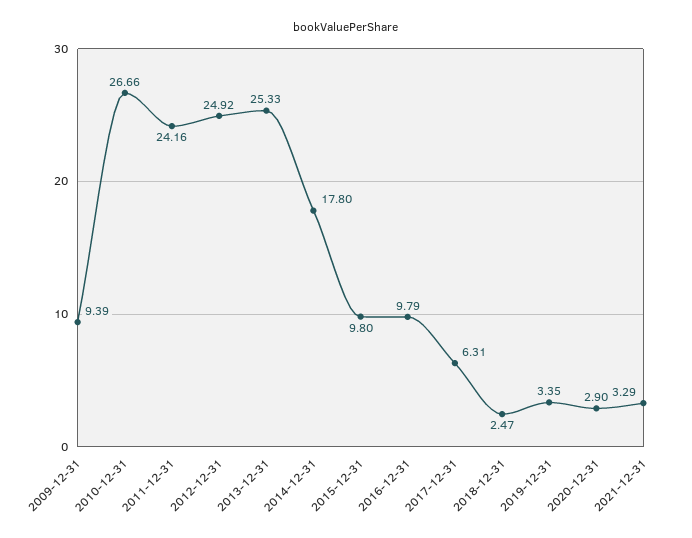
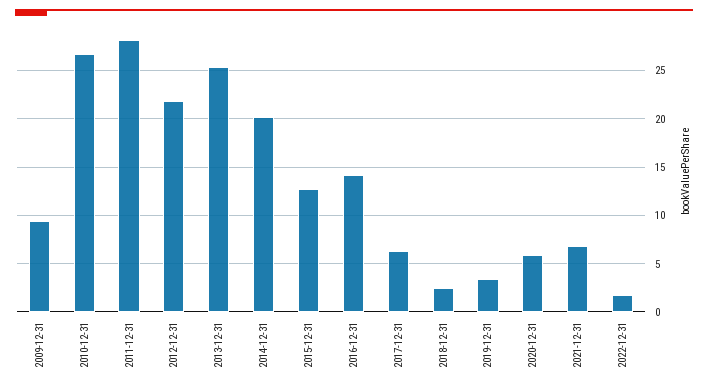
2011-12-31: 24.16 -> 28
2012-12-31: 24.92 -> 22
2014-12-31: 17.8 -> 20
2015-12-31: 9.8 -> 13
2016-12-31: 9.79 -> 14
2020-12-31: 2.9 -> 6
2021-12-31: 3.29 -> 7
2022-12-31: none -> 2

